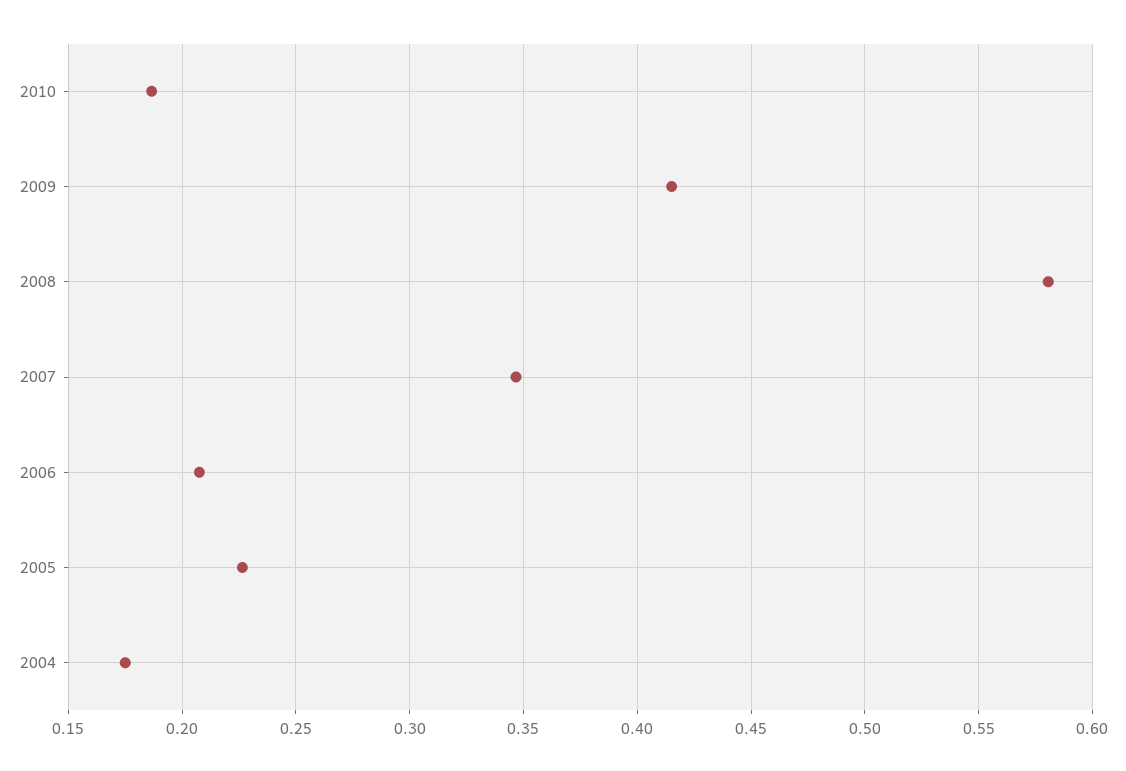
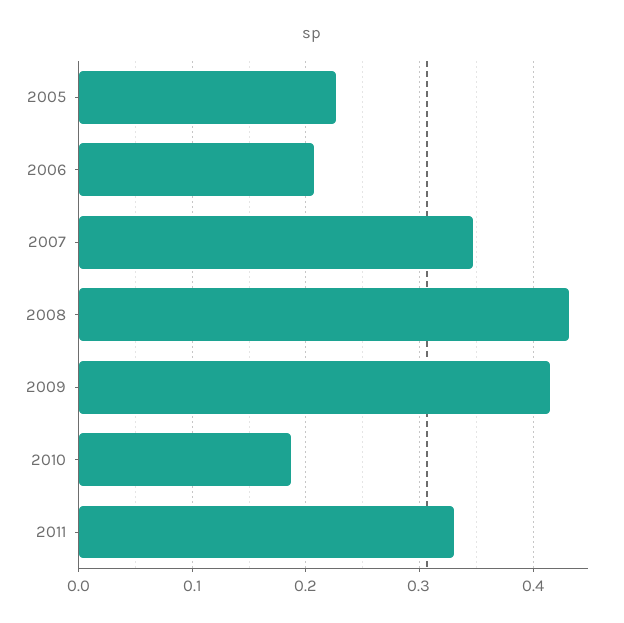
2008: 0.58 -> 0.43
2004: 0.175 -> none
2011: none -> 0.33

